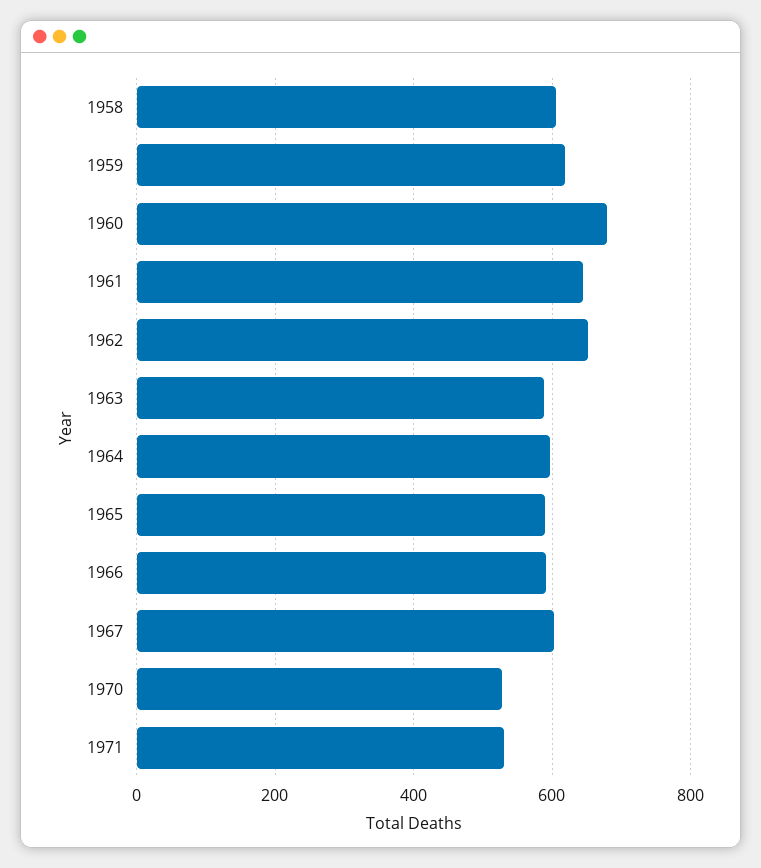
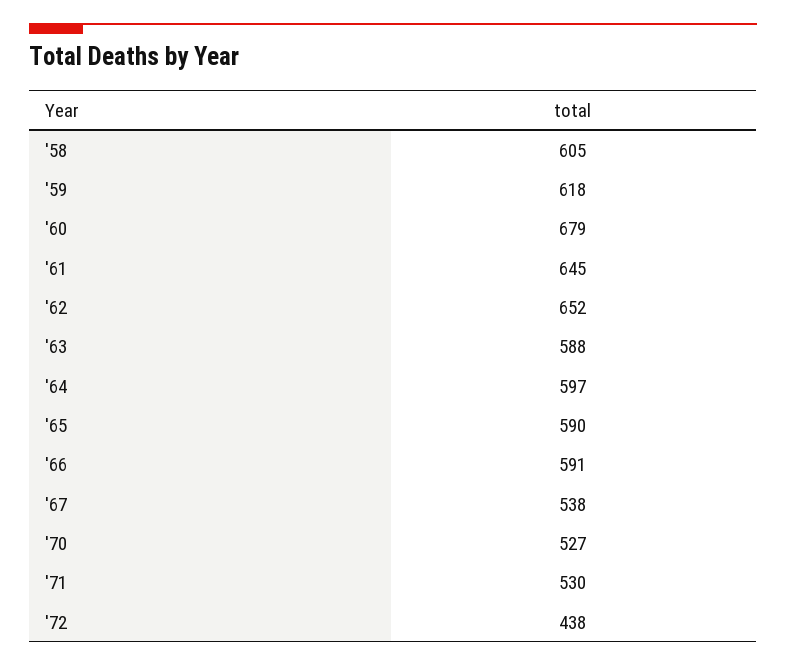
1967: 600 -> 538
'72: none -> 438

